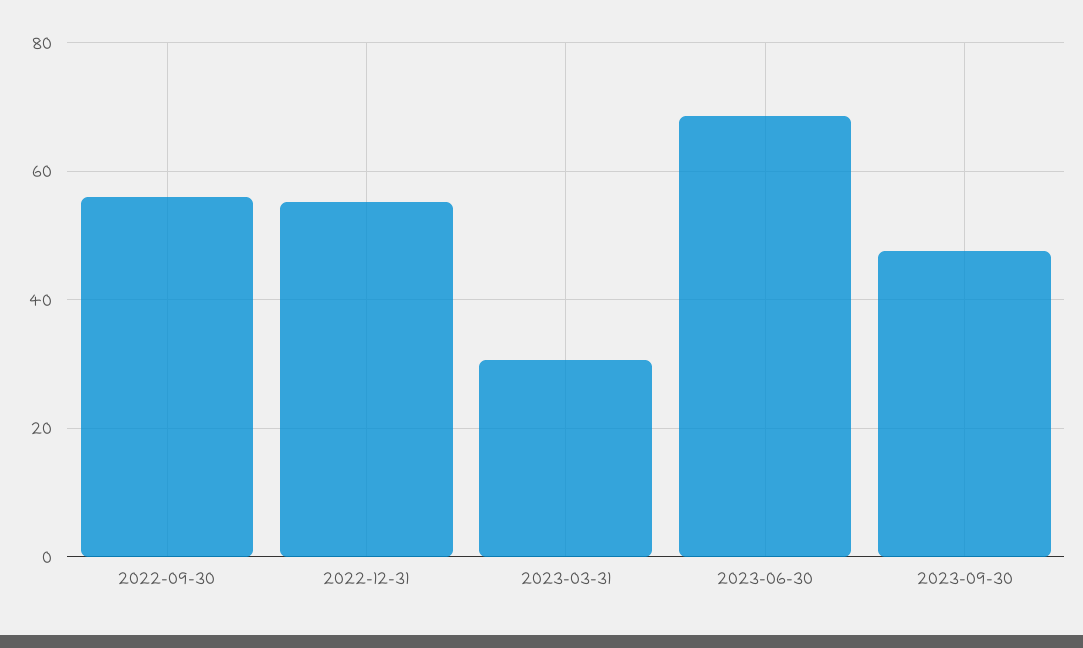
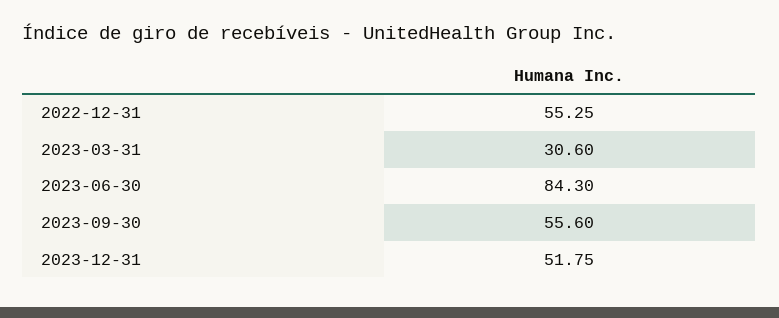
2022-09-30: 56 -> none
2023-06-30: 68 -> 84.3
2023-09-30: 48 -> 55.6
2023-12-31: none -> 51.75

